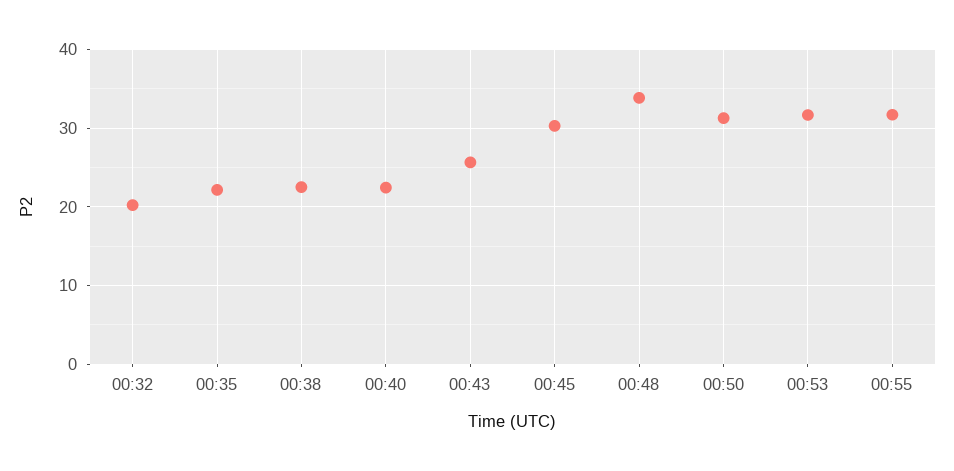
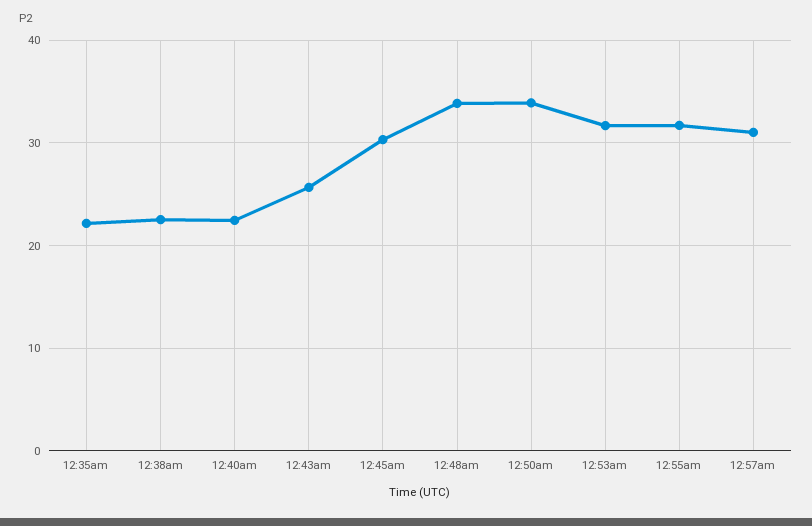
00:32: 20 -> none
00:50: 31 -> 34
12:57am: none -> 31

